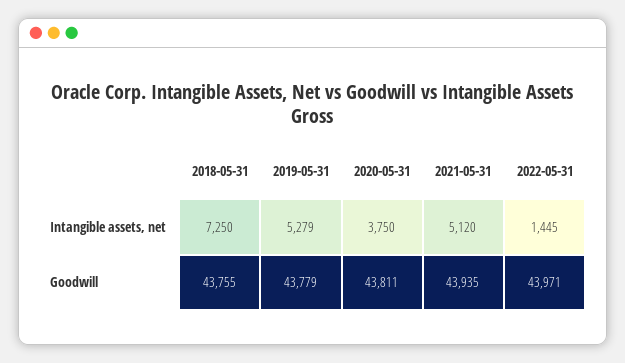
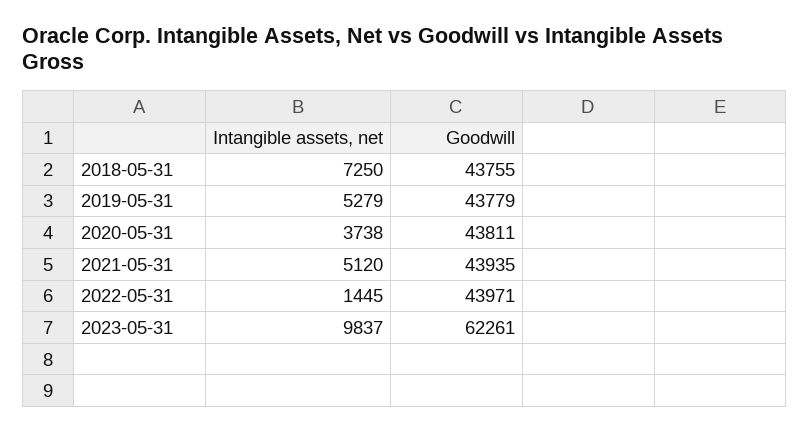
2020-05-31, Intangible assets, net: 3750 -> 3738
2023-05-31, Intangible assets, net: none -> 9837
2023-05-31, Goodwill: none -> 62261

